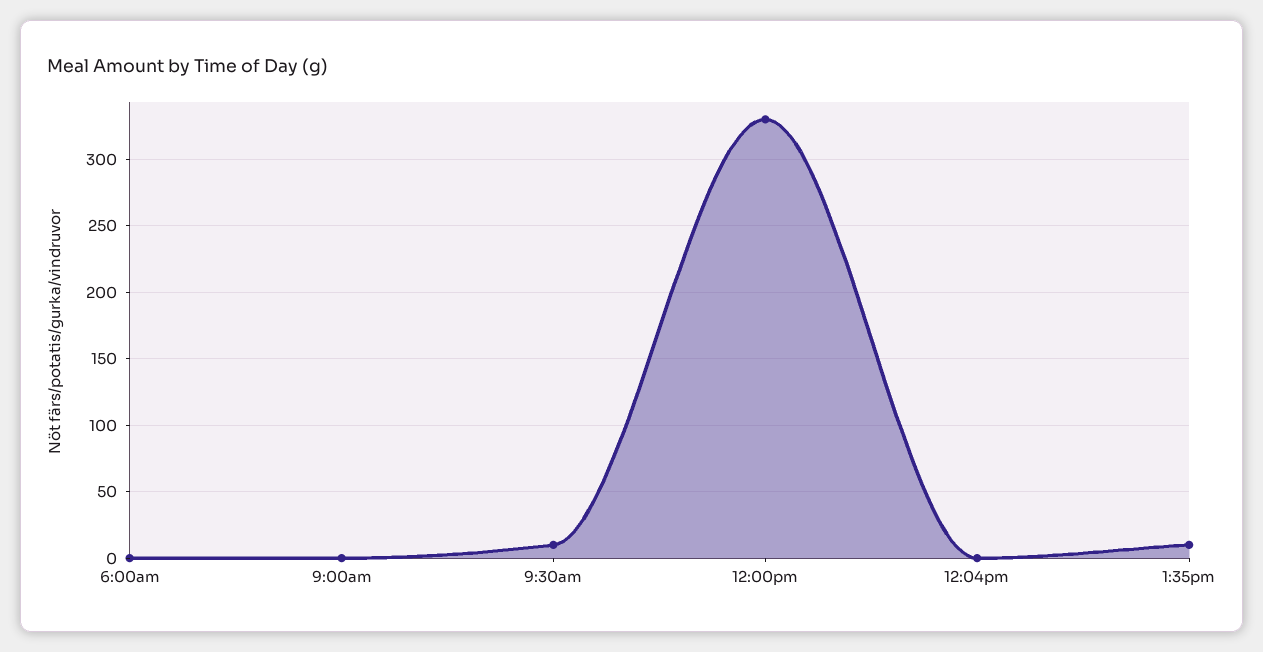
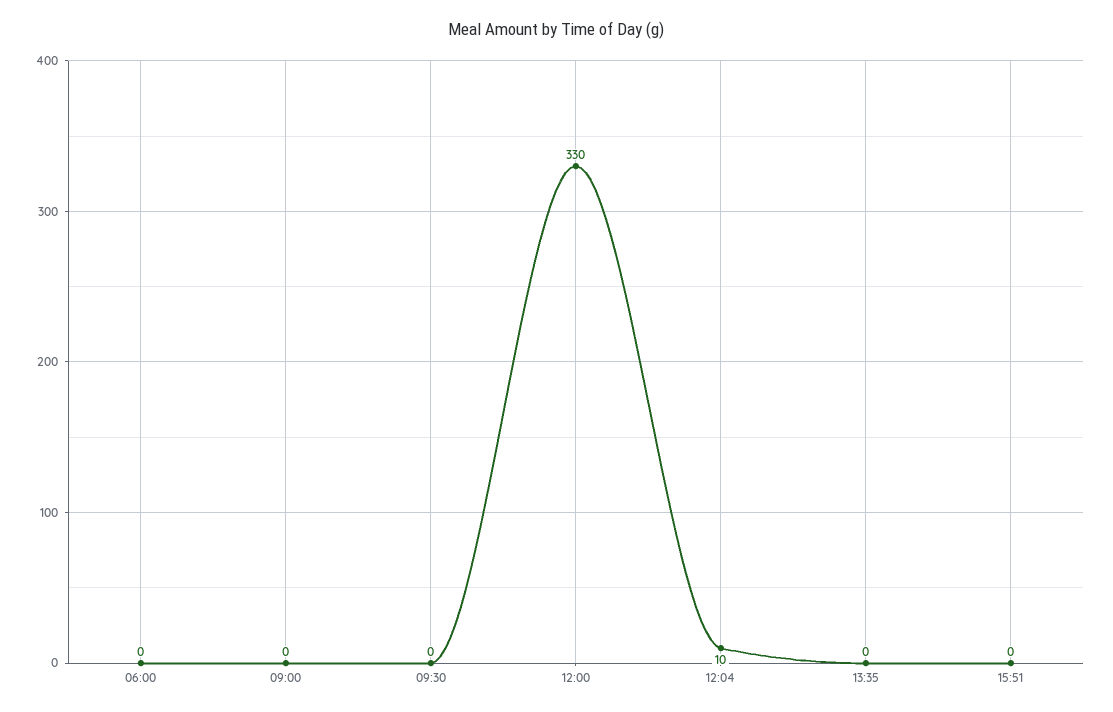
9:30am: 10 -> 0
12:04pm: 0 -> 10
1:35pm: 10 -> 0
15:51: none -> 0

